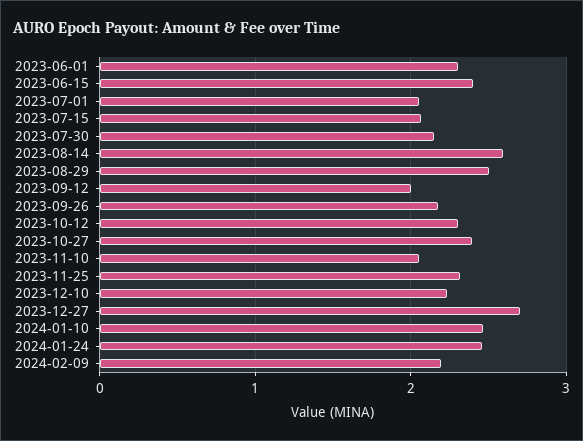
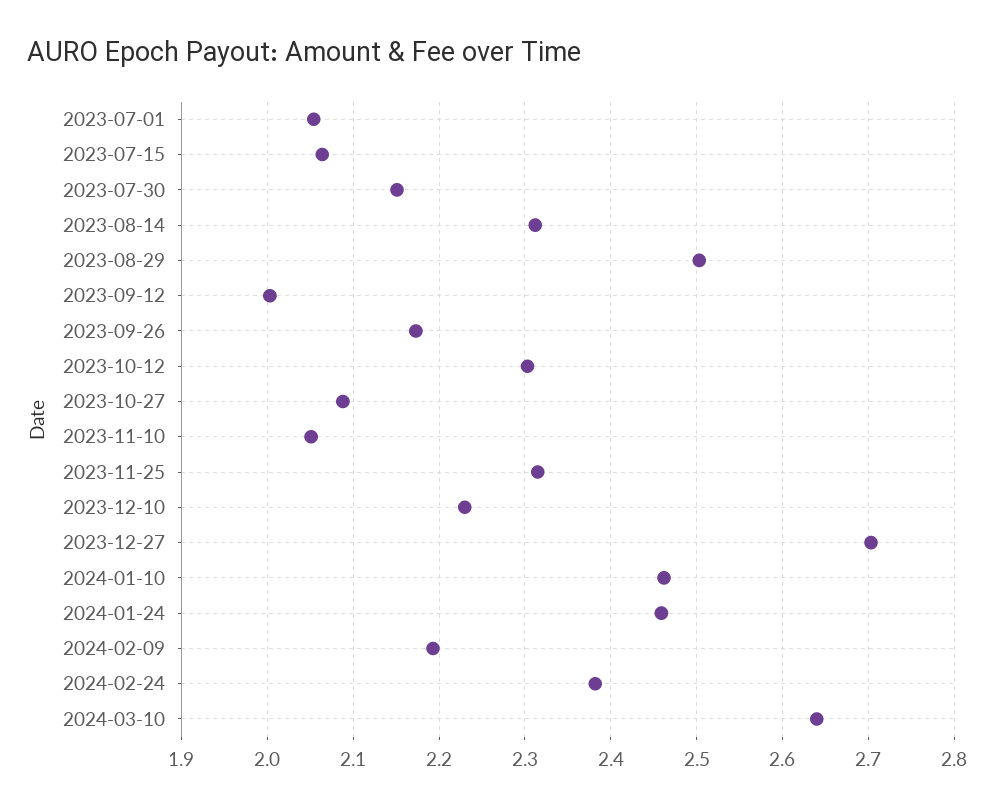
2023-06-01: 2.3 -> none
2023-06-15: 2.4 -> none
2023-08-14: 2.6 -> 2.31
2023-10-27: 2.4 -> 2.09
2024-02-24: none -> 2.38
2024-03-10: none -> 2.64

